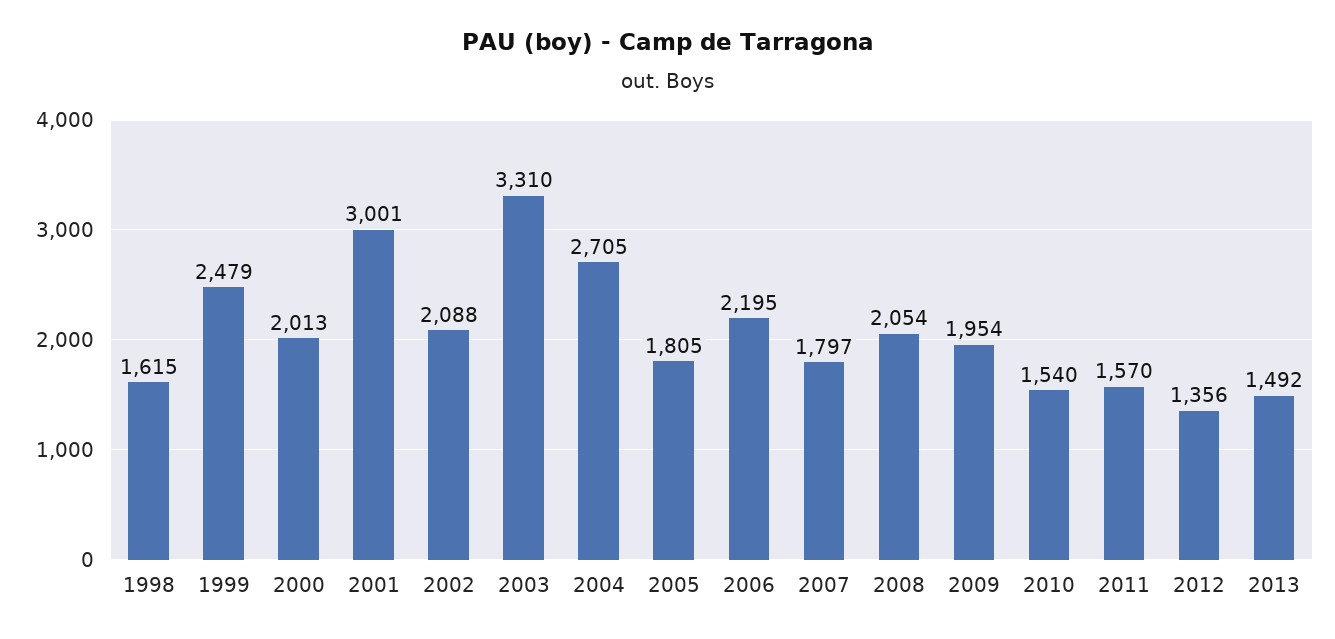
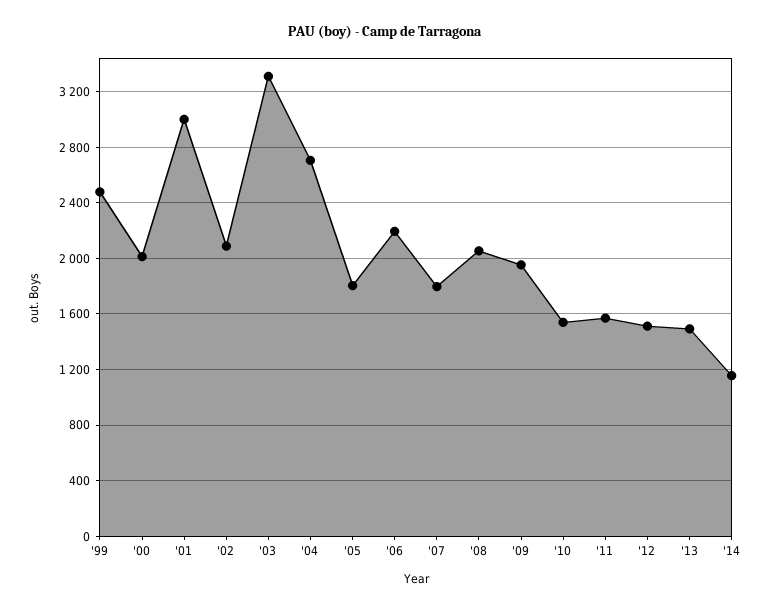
1998: 1615 -> none
2012: 1356 -> 1500
'14: none -> 1150

